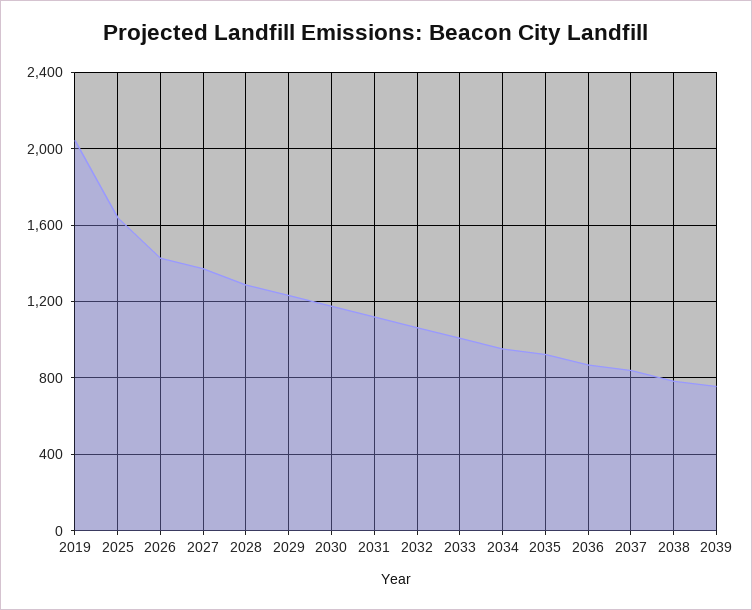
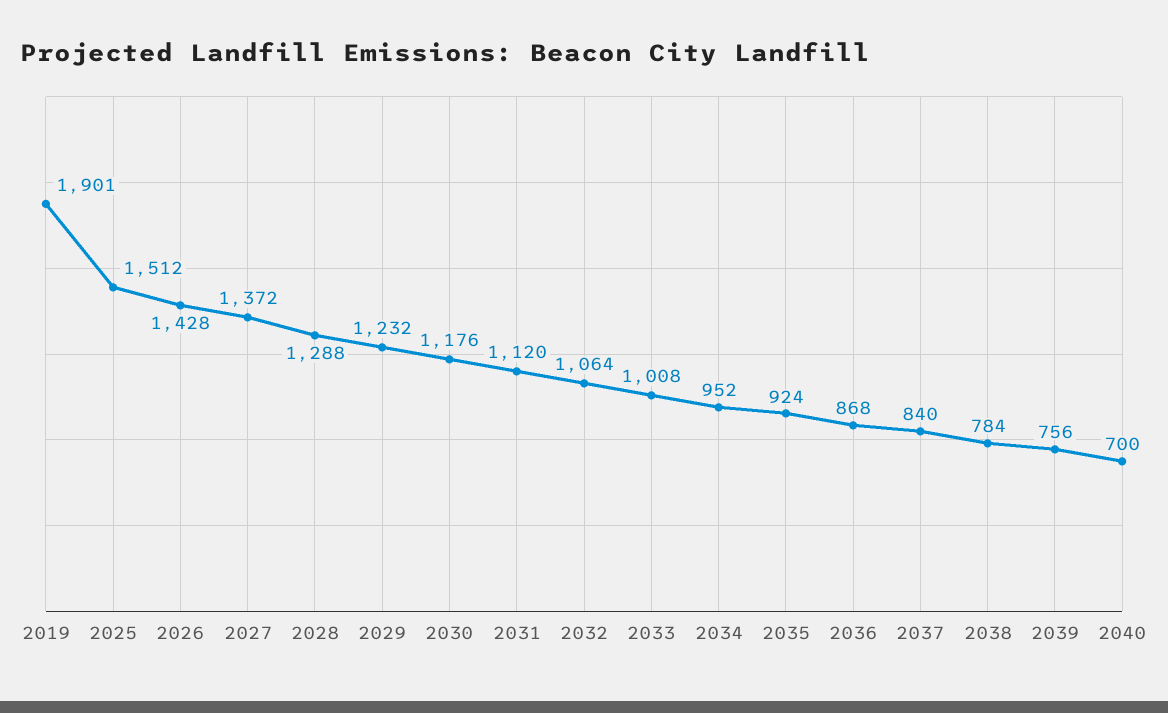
2019: 2050 -> 1901
2025: 1650 -> 1512
2040: none -> 700

